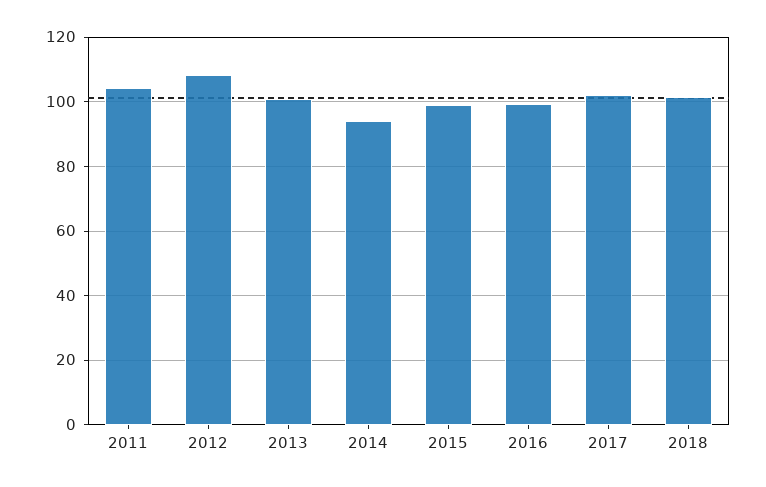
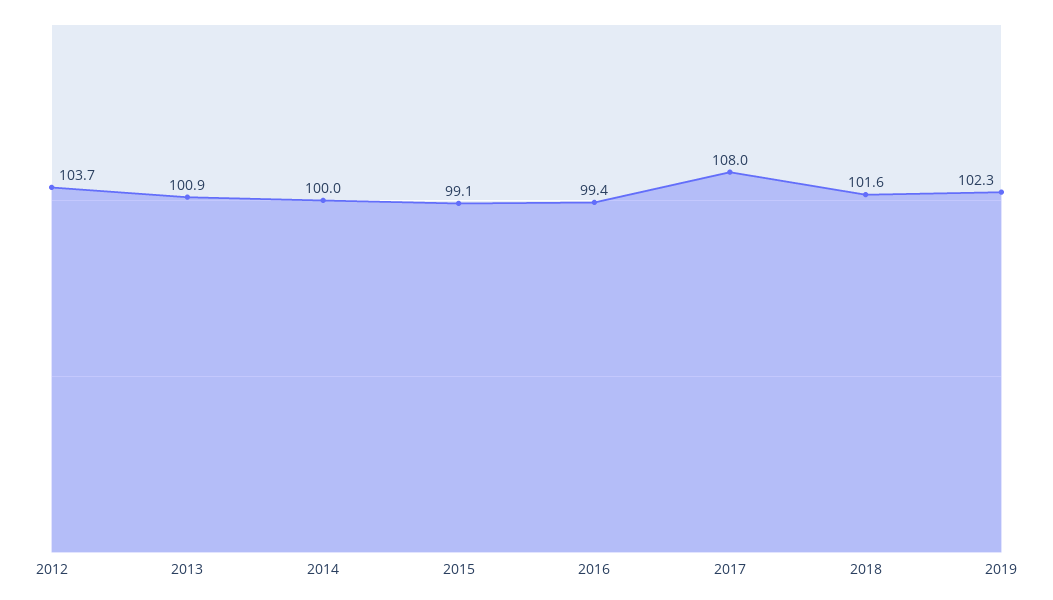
2011: 104 -> none
2012: 108 -> 103.7
2014: 94 -> 100
2017: 102 -> 108
2019: none -> 102.3

